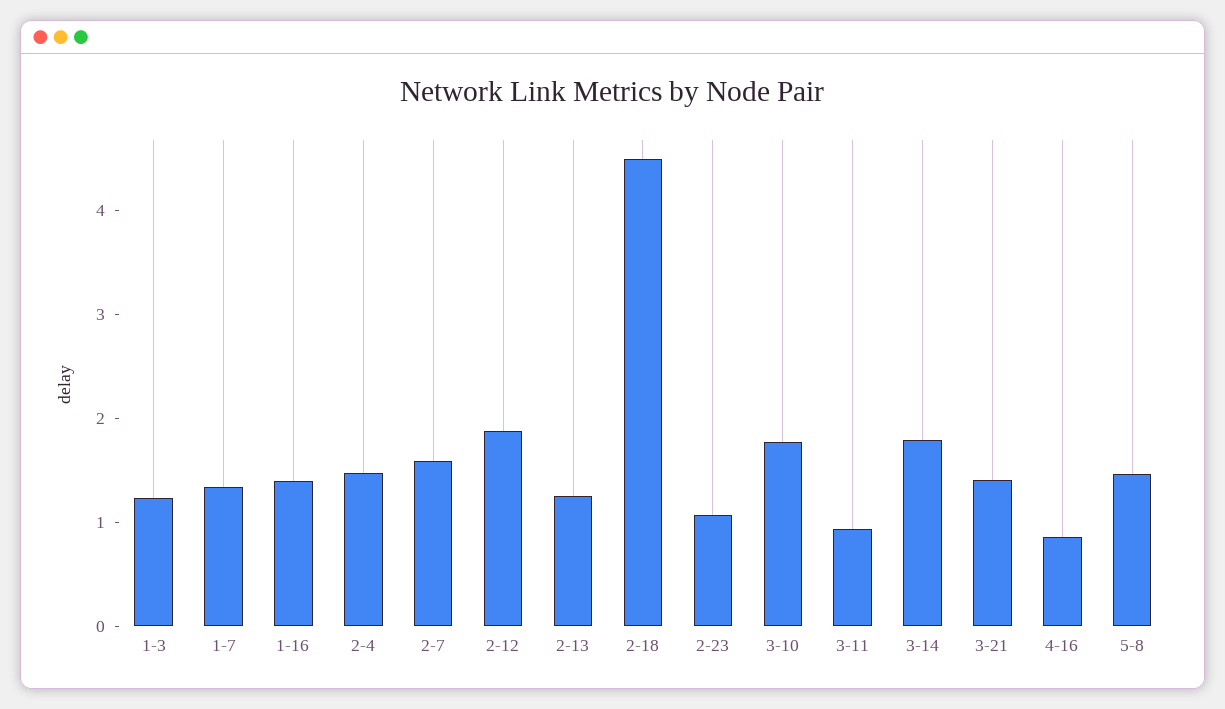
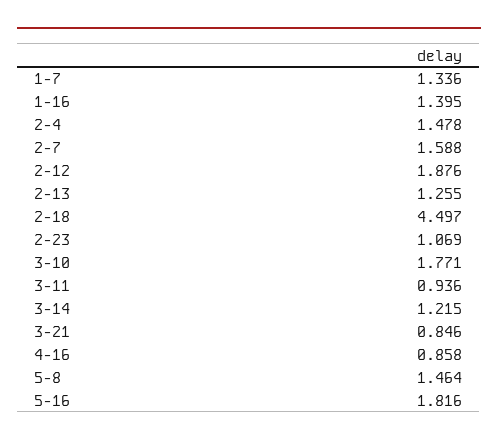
1-3: 1.2 -> none
3-14: 1.8 -> 1.215
3-21: 1.4 -> 0.846
5-16: none -> 1.816

